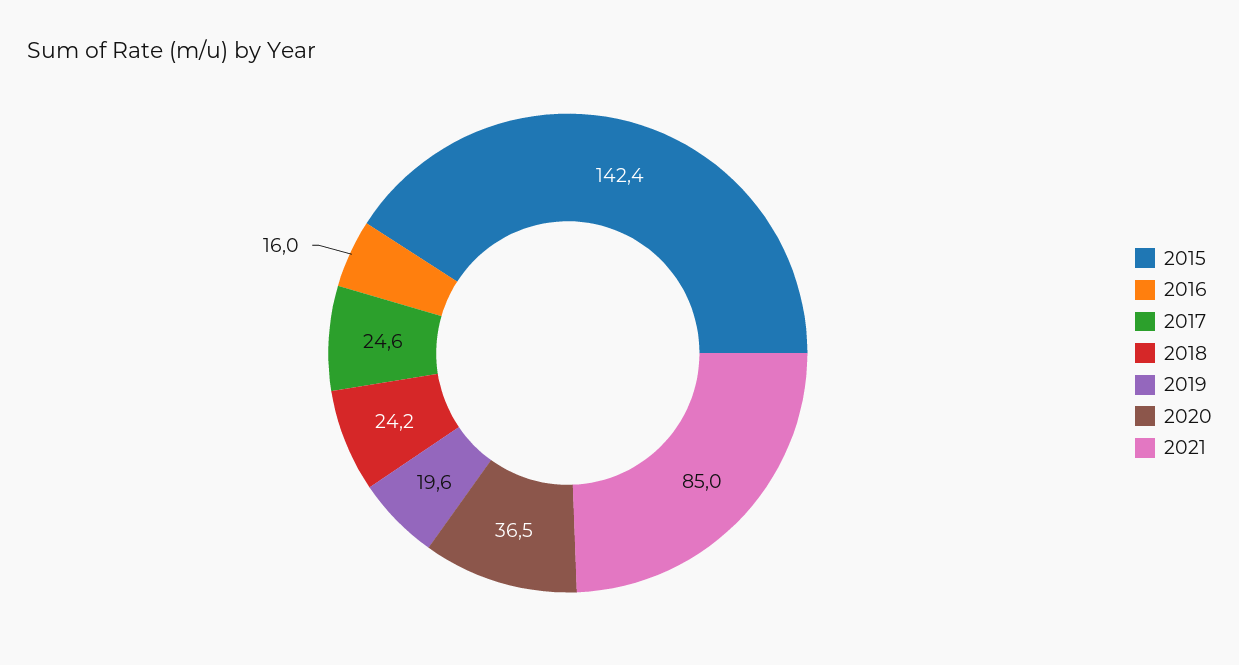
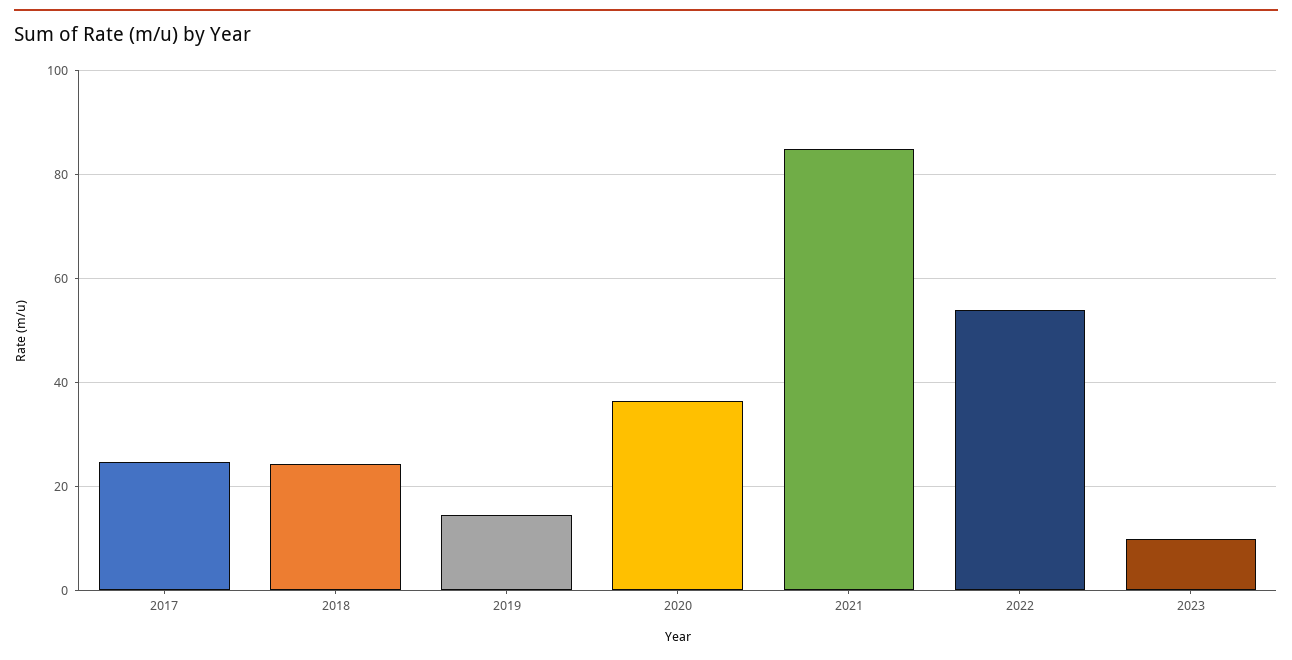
2015: 142.4 -> none
2016: 16 -> none
2019: 19.6 -> 14
2022: none -> 54
2023: none -> 10

